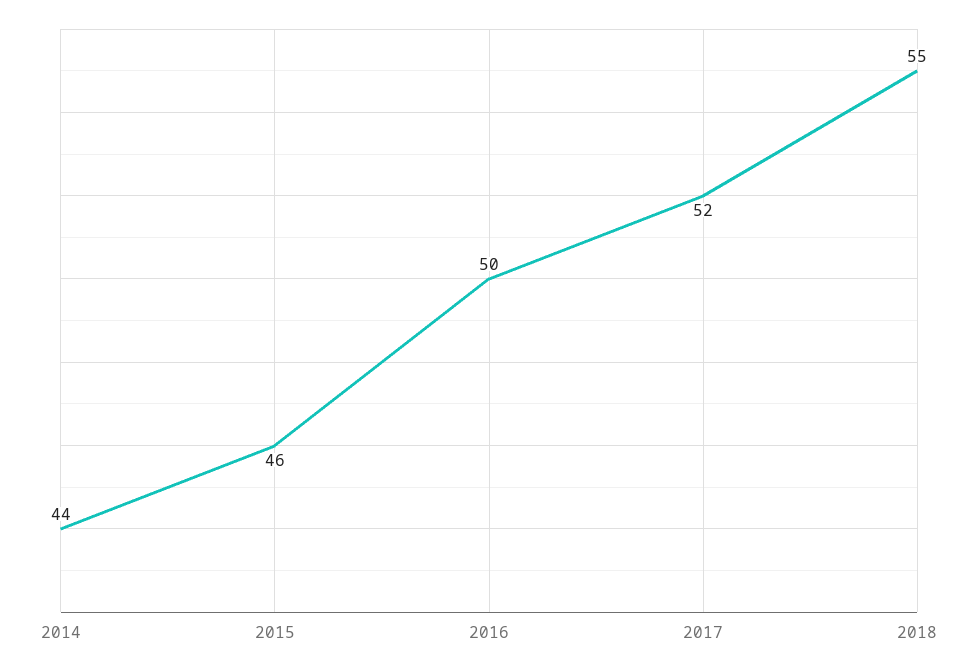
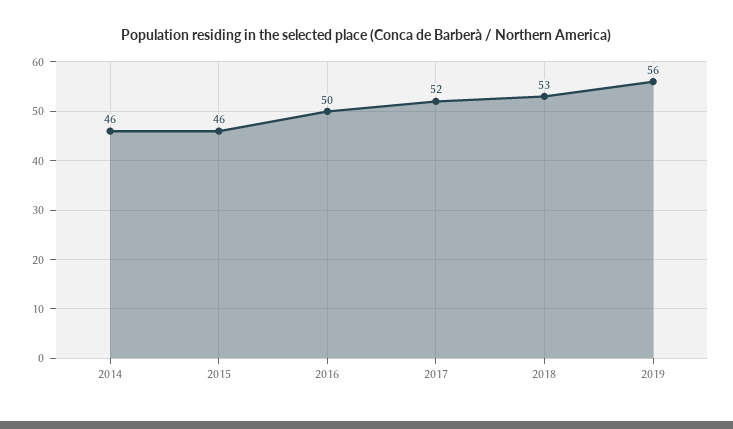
2014: 44 -> 46
2018: 55 -> 53
2019: none -> 56

